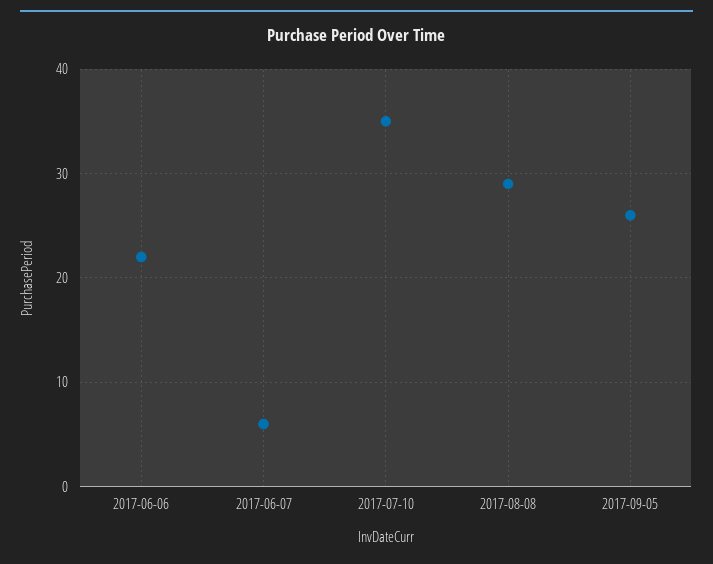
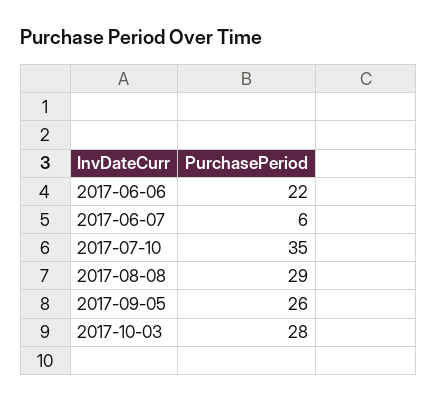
2017-10-03: none -> 28

